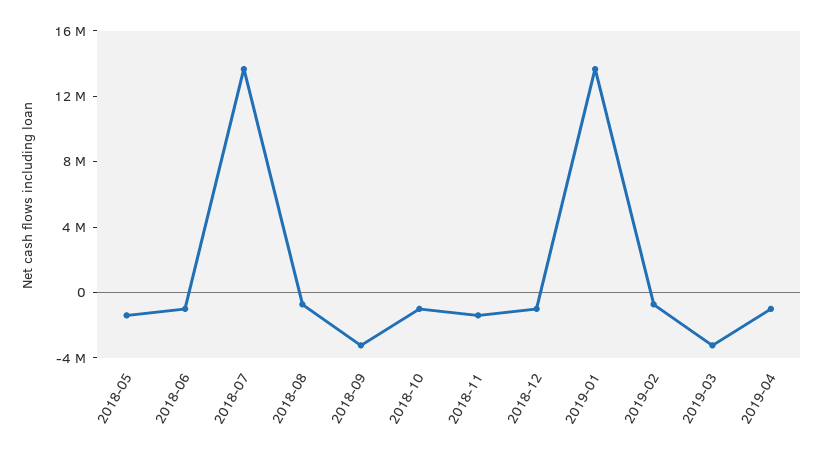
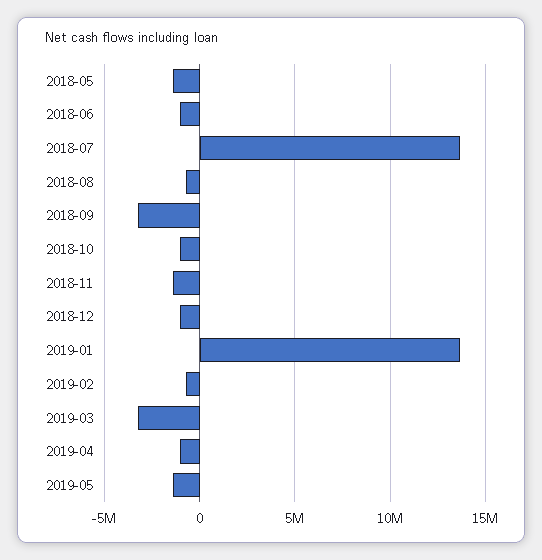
2019-05: none -> -1500000

